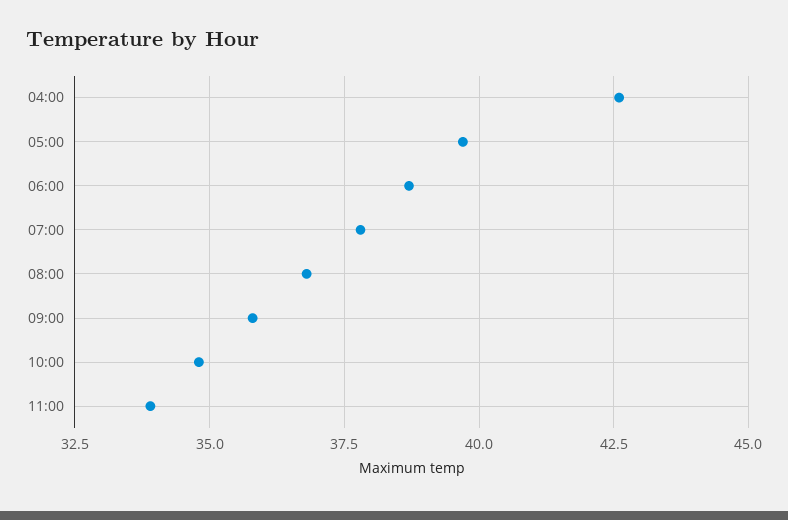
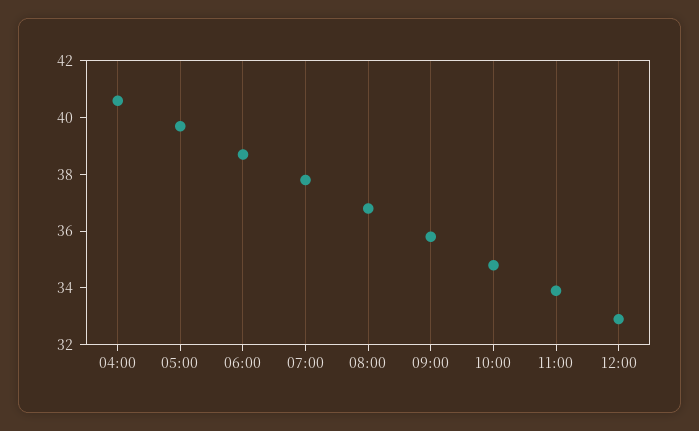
04:00: 42.5 -> 40.5
12:00: none -> 33

